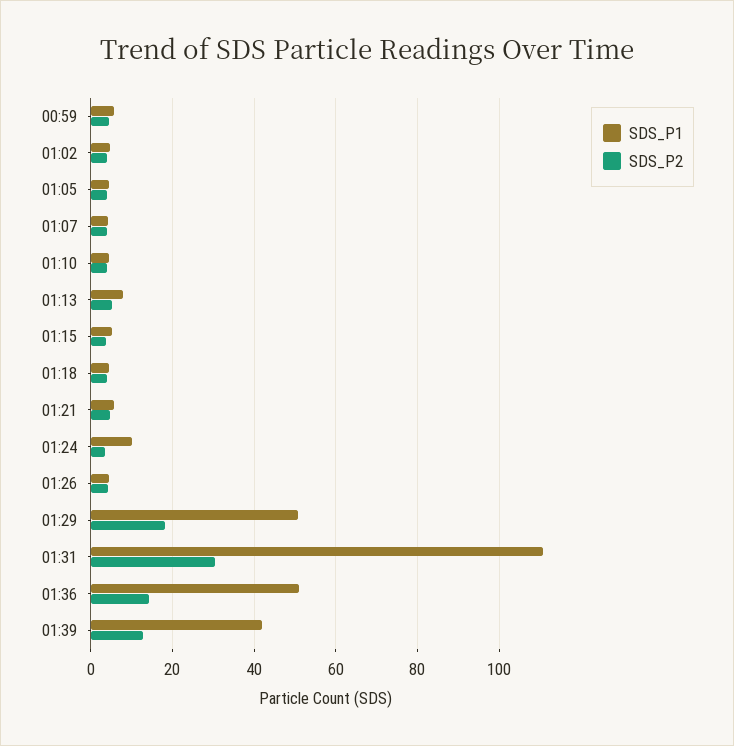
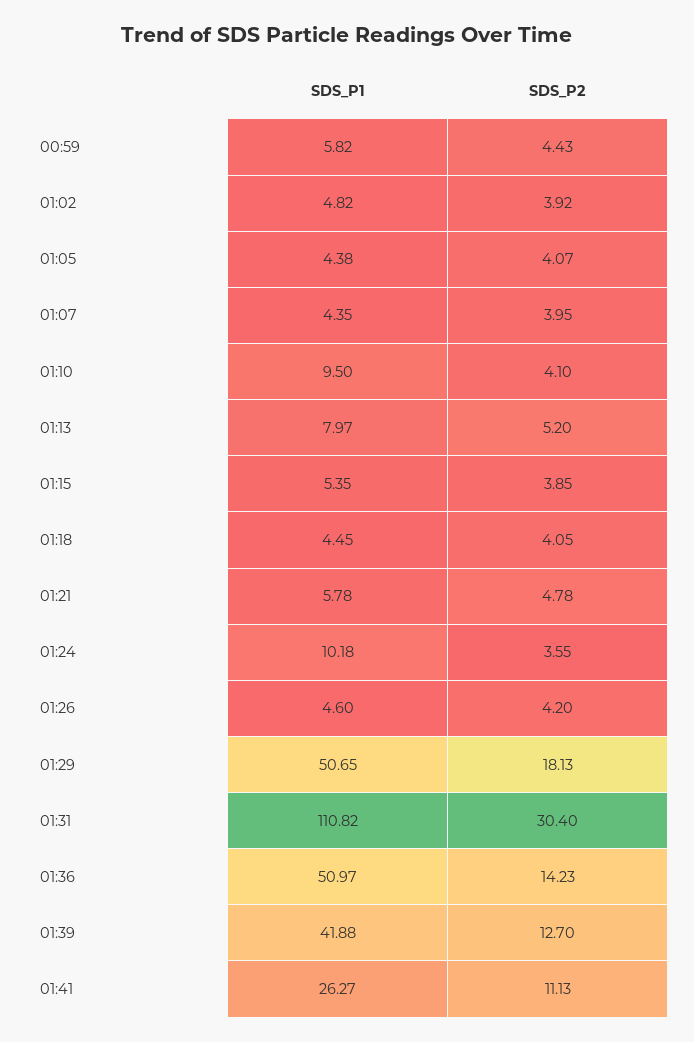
SDS_P1, 01:10: 4 -> 9.5
SDS_P1, 01:41: none -> 26.27
SDS_P2, 01:41: none -> 11.13

